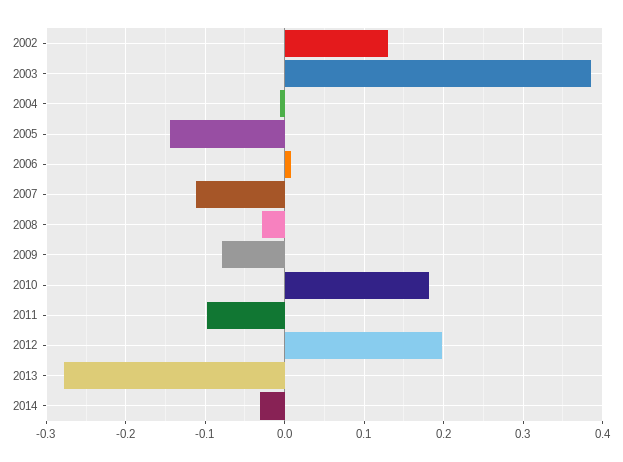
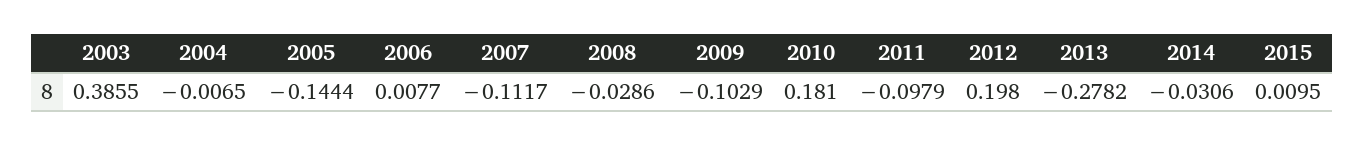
2002: 0.13 -> none
2009: -0.08 -> -0.1029
2015: none -> 0.0095

